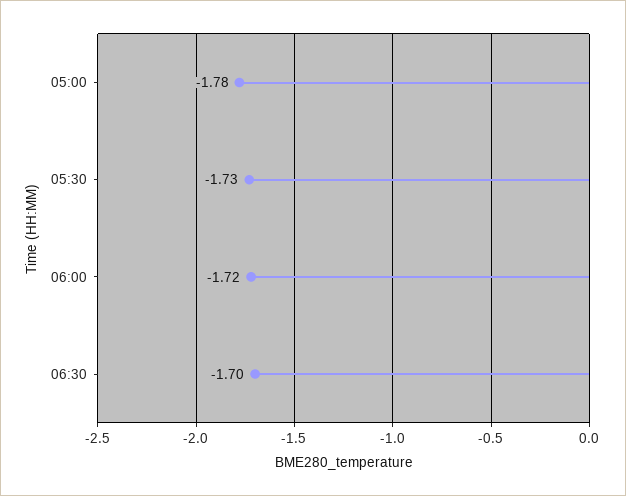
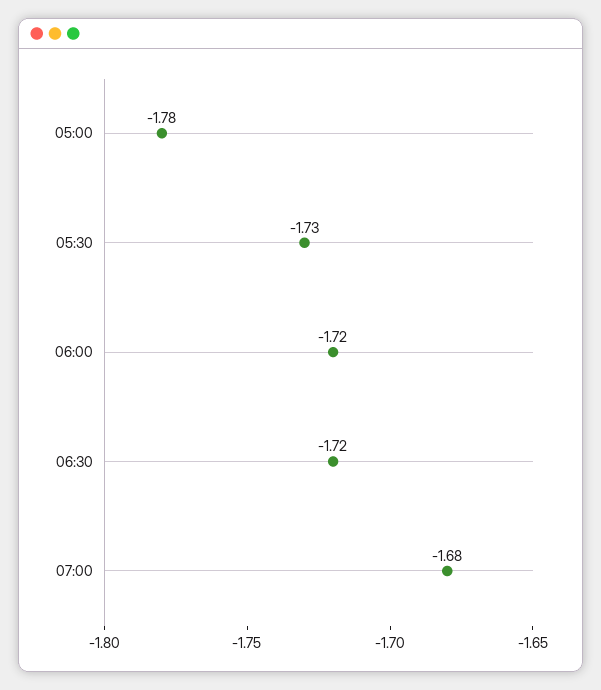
06:30: -1.7 -> -1.72
07:00: none -> -1.68

